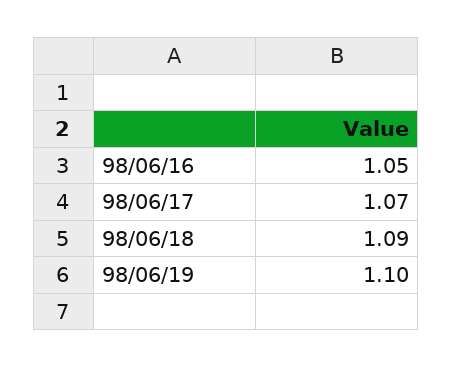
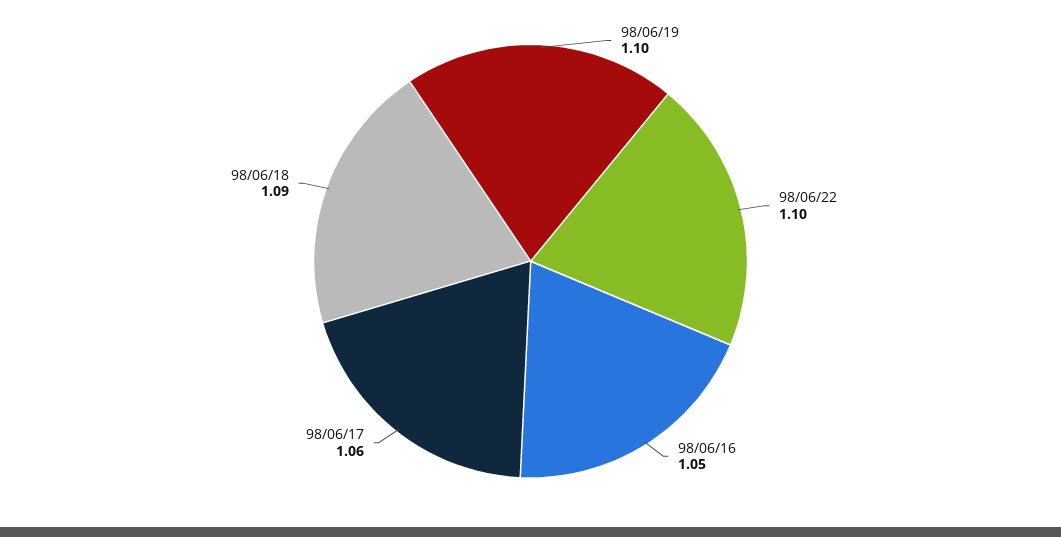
98/06/17: 1.07 -> 1.06
98/06/22: none -> 1.1

